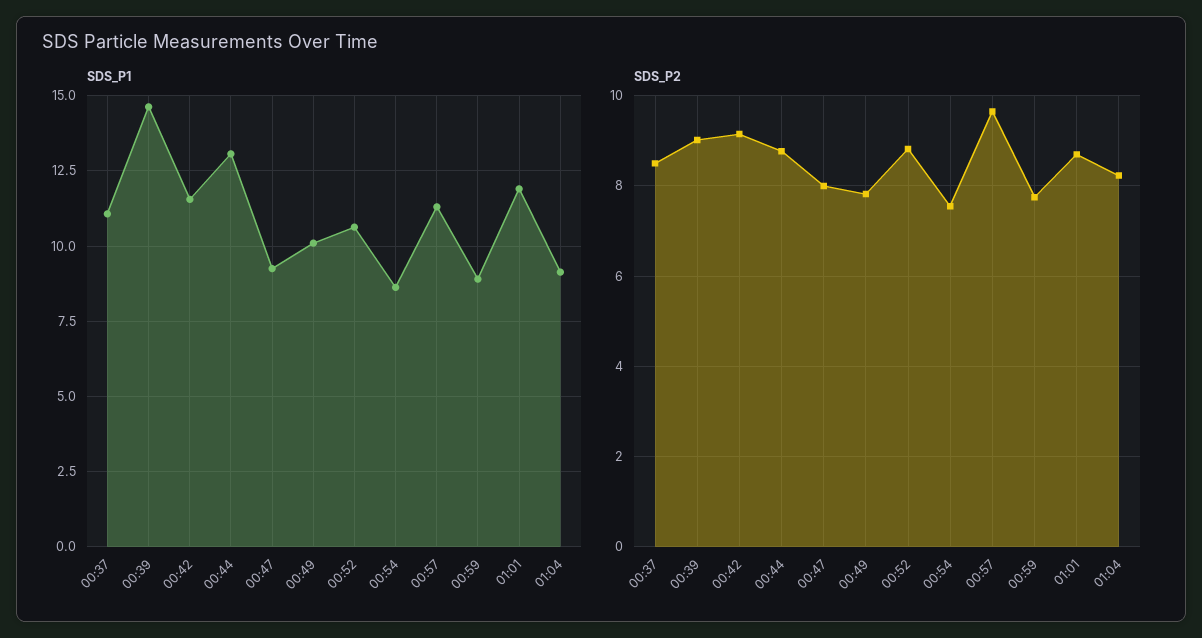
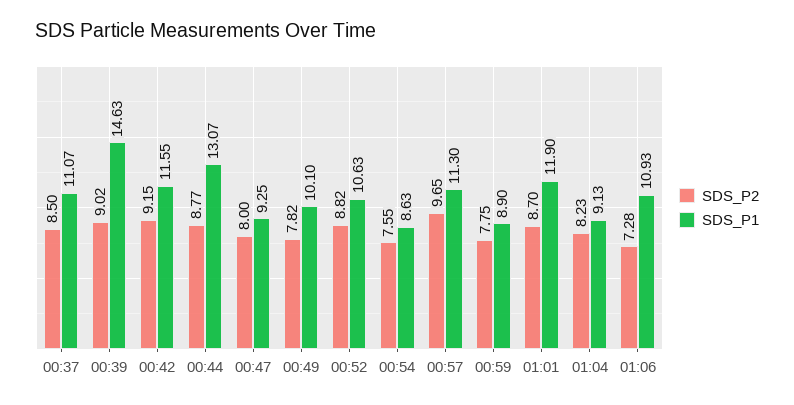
SDS_P2, 01:06: none -> 7.28
SDS_P1, 01:06: none -> 10.93

